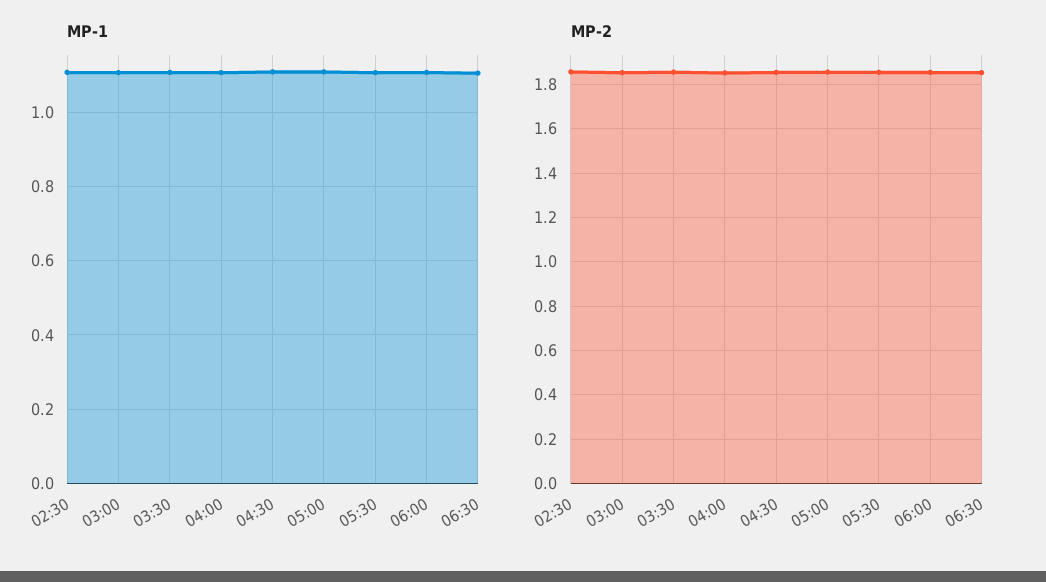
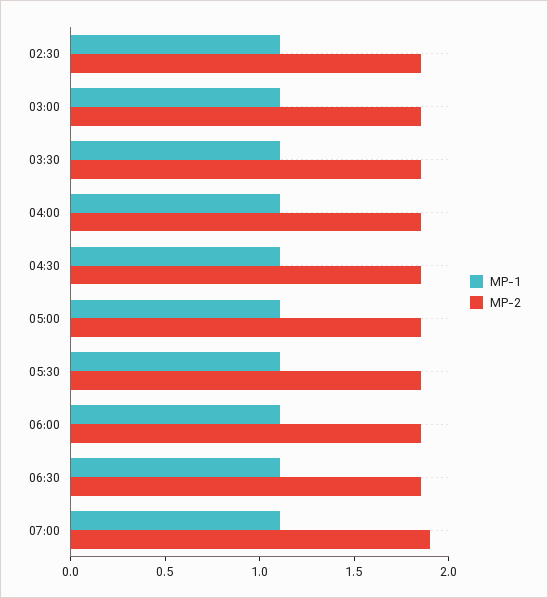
MP-1, 07:00: none -> 1.1
MP-2, 07:00: none -> 1.9

